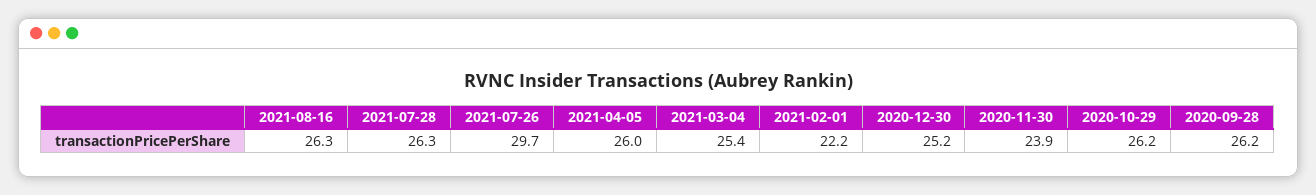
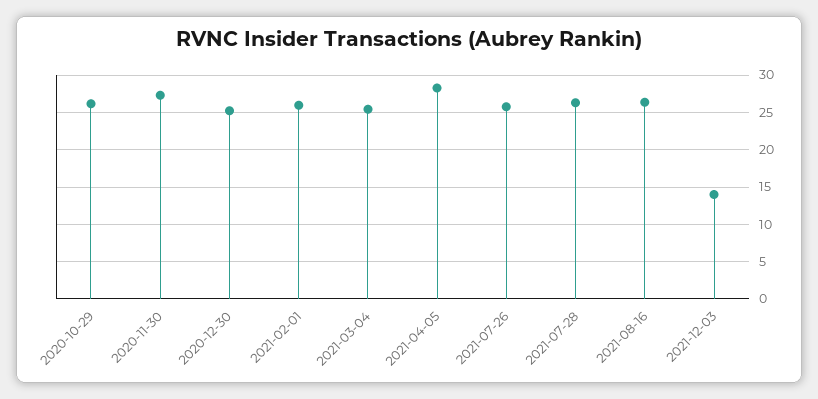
2021-07-26: 29.7 -> 26
2021-04-05: 26 -> 28
2021-02-01: 22.2 -> 26
2020-11-30: 23.9 -> 27
2020-09-28: 26.2 -> none
2021-12-03: none -> 14

